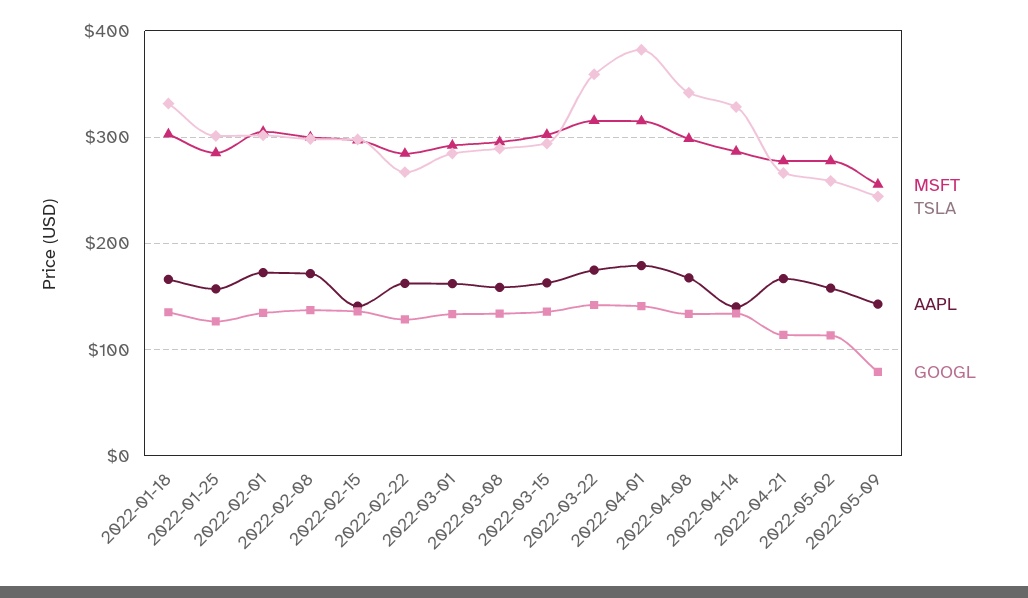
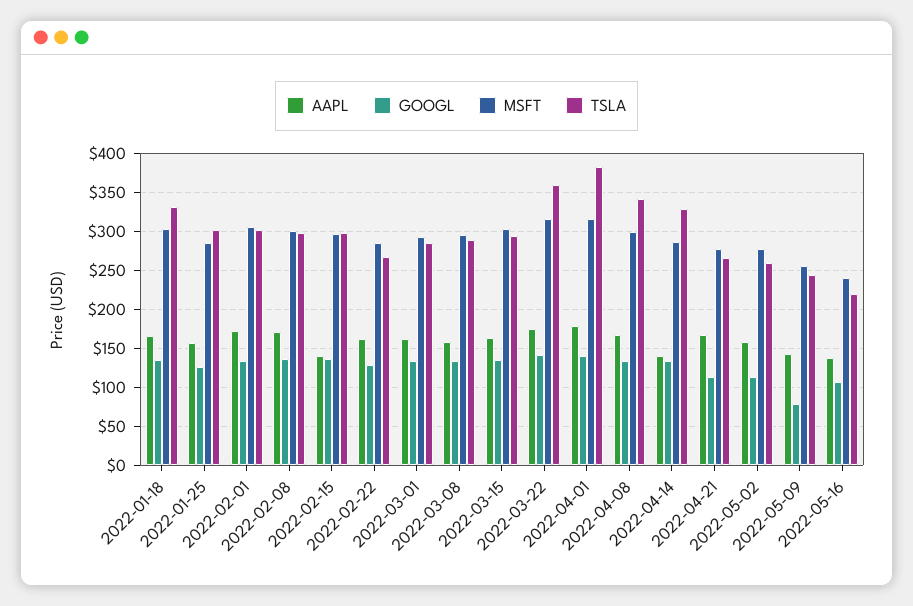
AAPL, 2022-05-16: none -> 140
GOOGL, 2022-05-16: none -> 110
MSFT, 2022-05-16: none -> 240
TSLA, 2022-05-16: none -> 220

